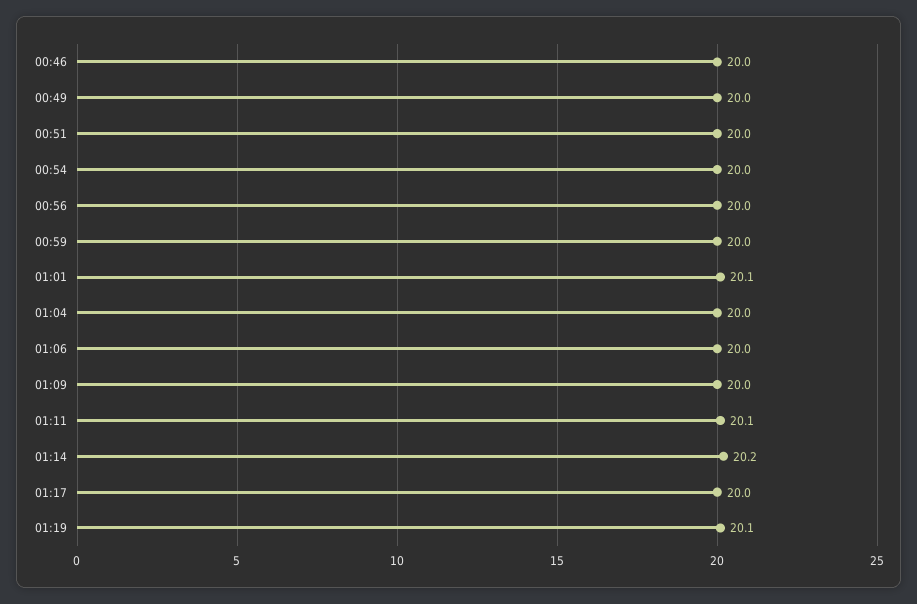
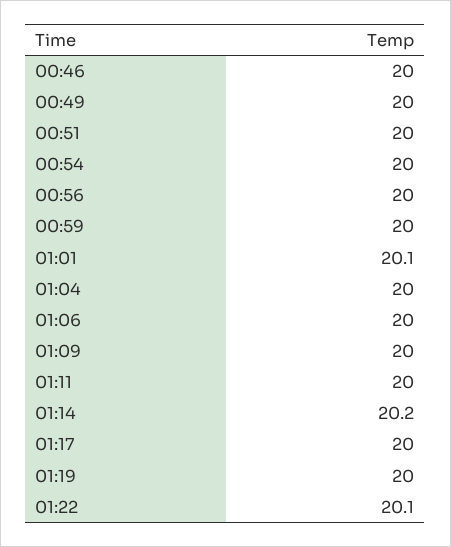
01:11: 20.1 -> 20
01:19: 20.1 -> 20
01:22: none -> 20.1

